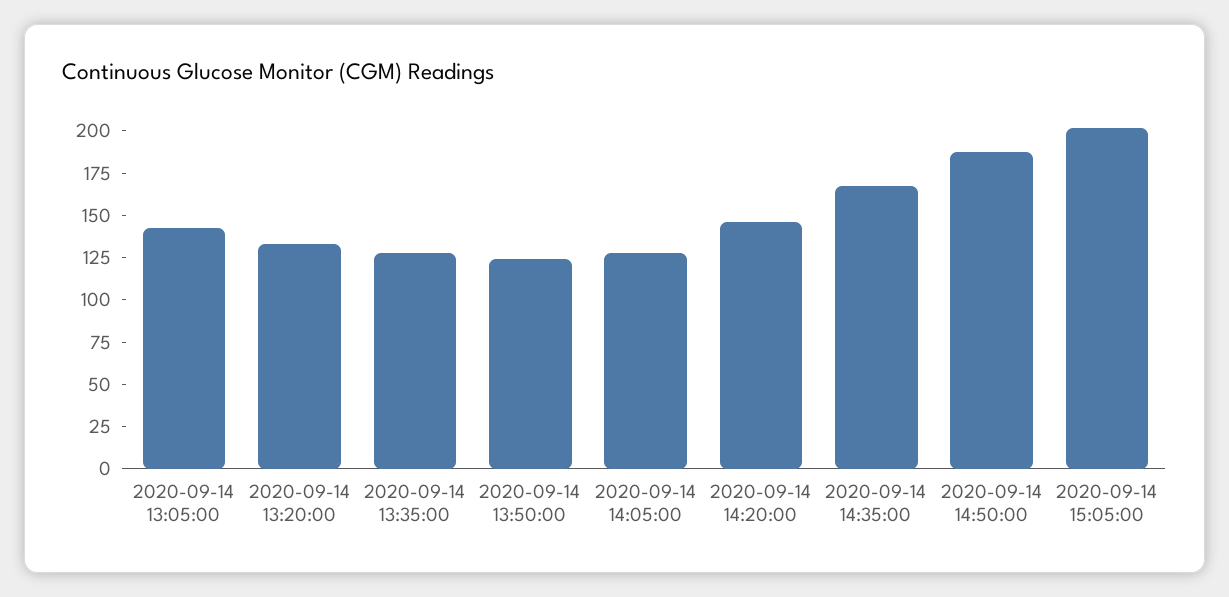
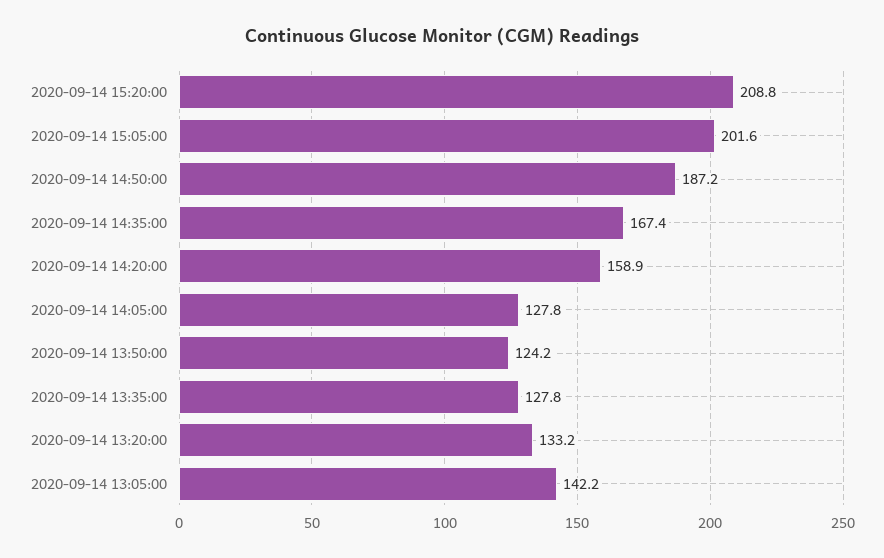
2020-09-14 14:20:00: 145 -> 158.9
2020-09-14 15:20:00: none -> 208.8

